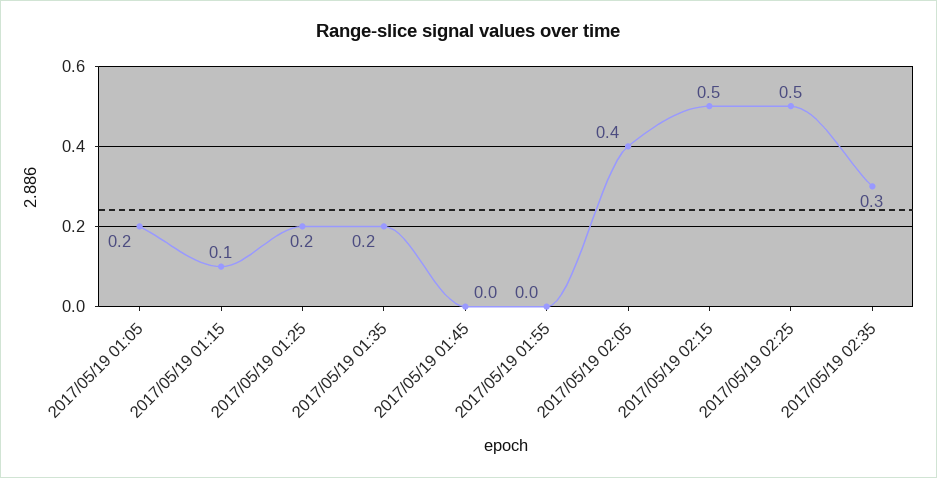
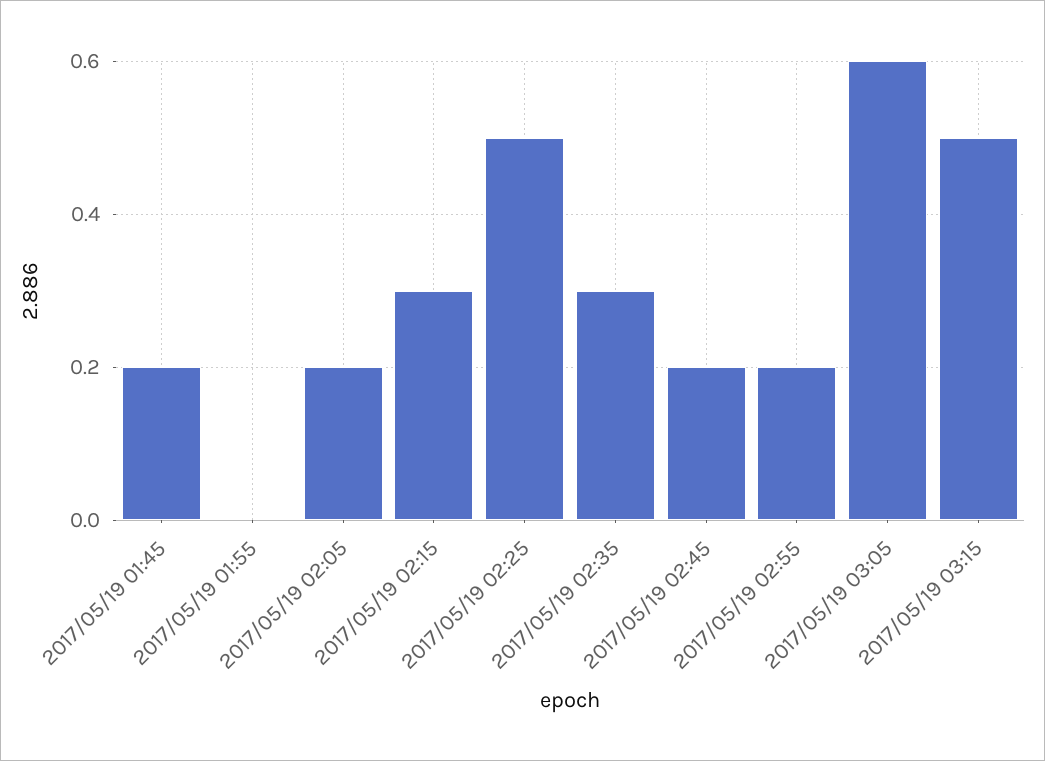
2017/05/19 01:05: 0.2 -> none
2017/05/19 01:15: 0.1 -> none
2017/05/19 01:25: 0.2 -> none
2017/05/19 01:35: 0.2 -> none
2017/05/19 01:45: 0 -> 0.2
2017/05/19 02:05: 0.4 -> 0.2
2017/05/19 02:15: 0.5 -> 0.3
2017/05/19 02:45: none -> 0.2
2017/05/19 02:55: none -> 0.2
2017/05/19 03:05: none -> 0.6
2017/05/19 03:15: none -> 0.5

